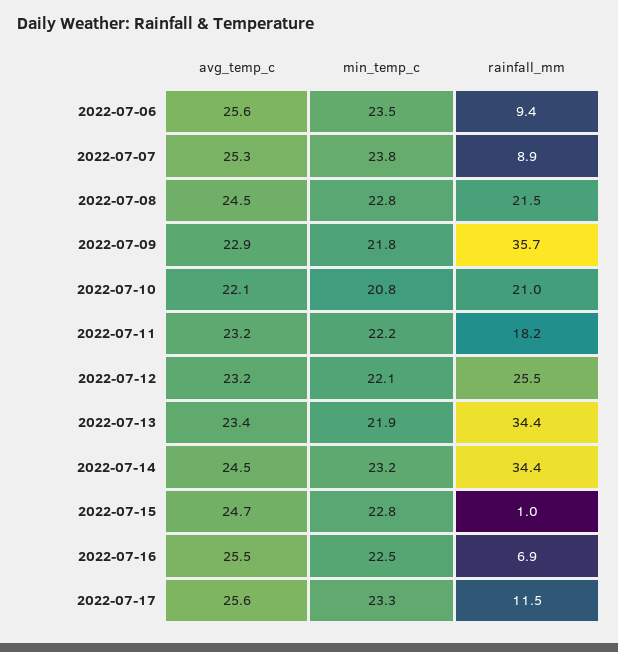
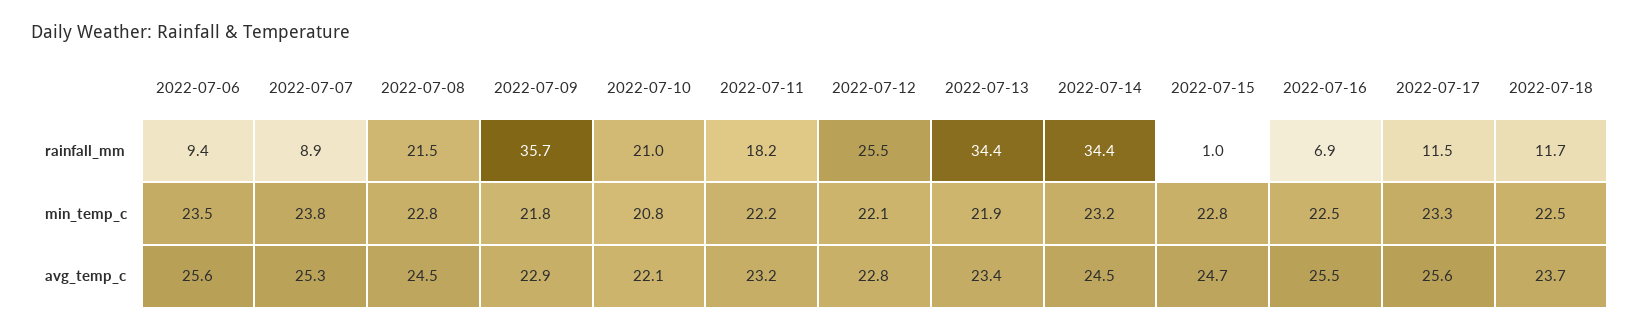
avg_temp_c, 2022-07-12: 23.2 -> 22.8
rainfall_mm, 2022-07-18: none -> 11.7
min_temp_c, 2022-07-18: none -> 22.5
avg_temp_c, 2022-07-18: none -> 23.7

